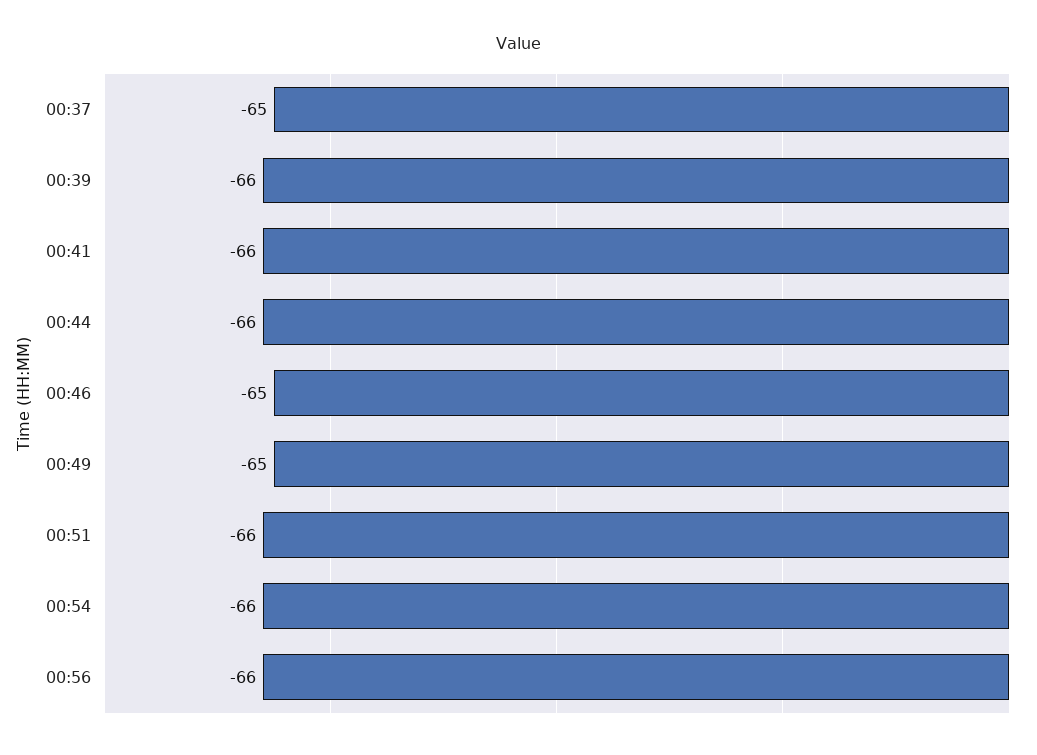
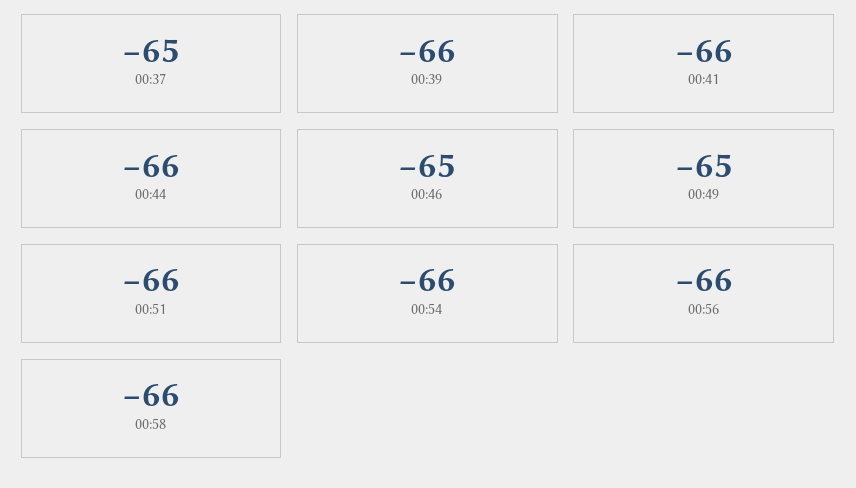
00:58: none -> -66

